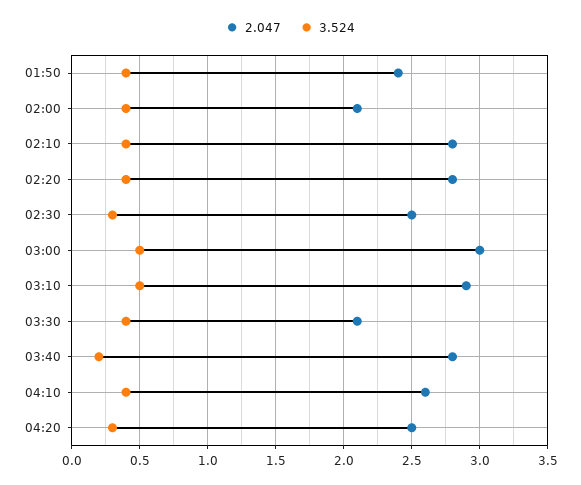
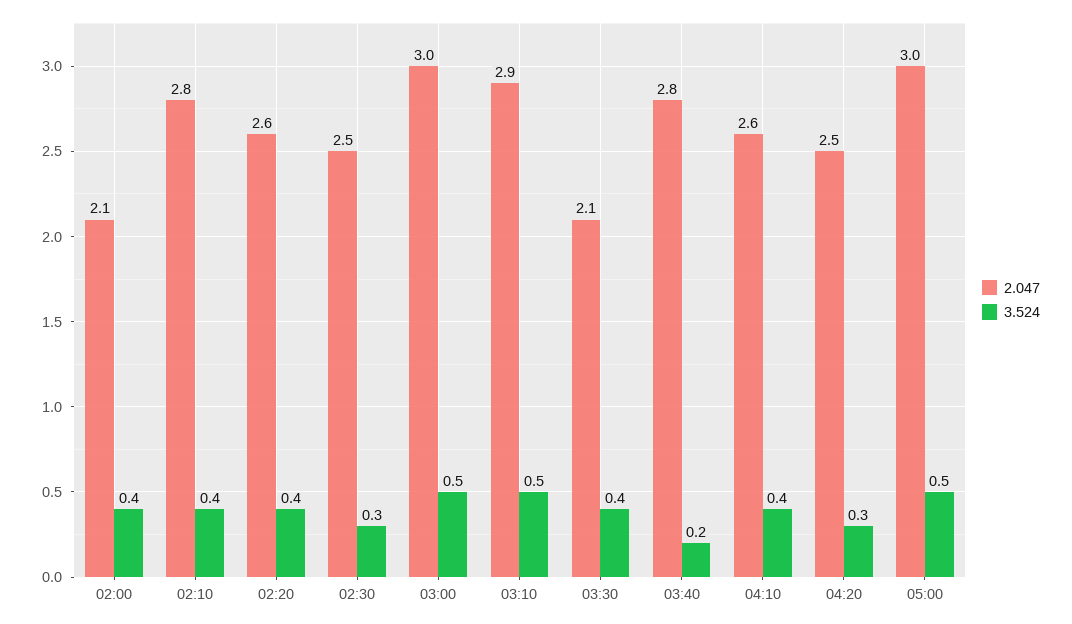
2.047, 01:50: 2.4 -> none
3.524, 01:50: 0.4 -> none
2.047, 02:20: 2.8 -> 2.6
2.047, 05:00: none -> 3
3.524, 05:00: none -> 0.5

